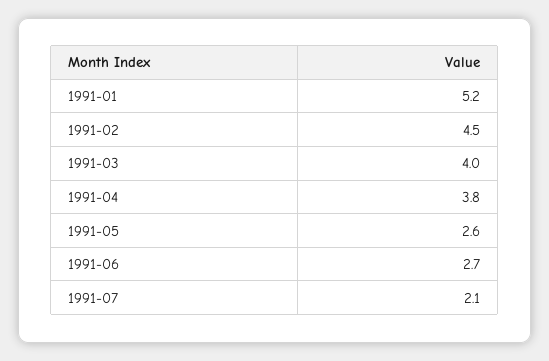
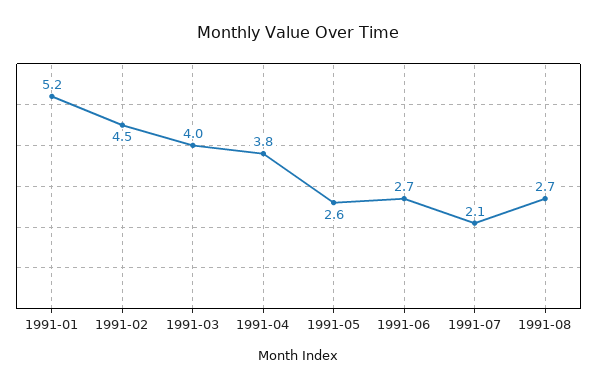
1991-08: none -> 2.7

